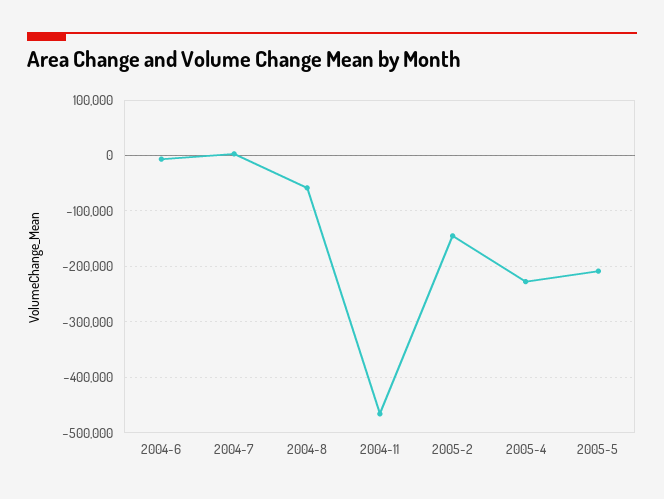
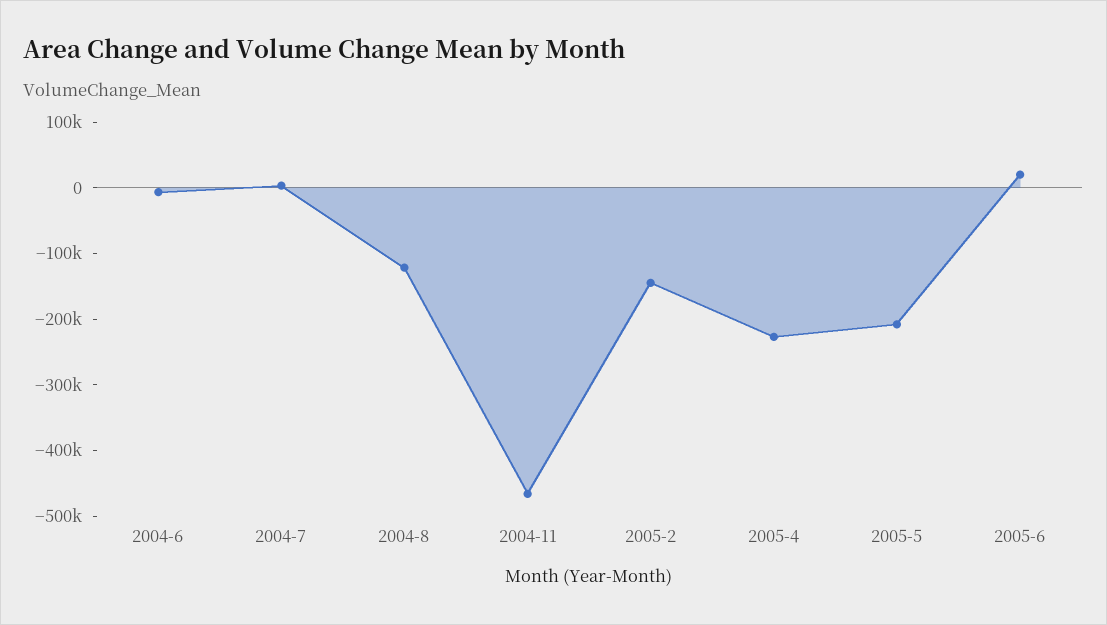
2004-8: -60000 -> -120000
2005-6: none -> 20000

